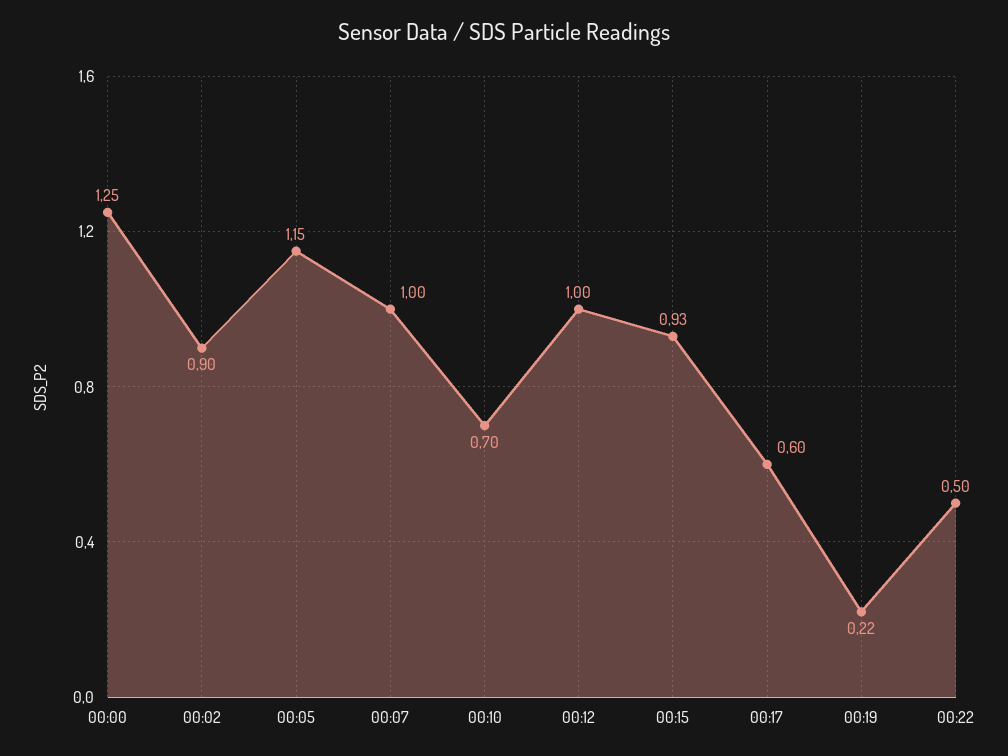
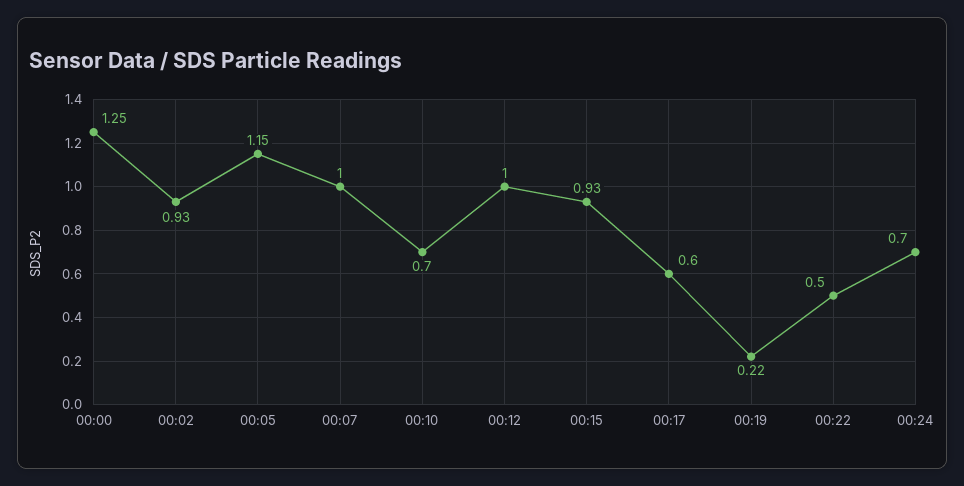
00:02: 0.9 -> 0.93
00:24: none -> 0.7

